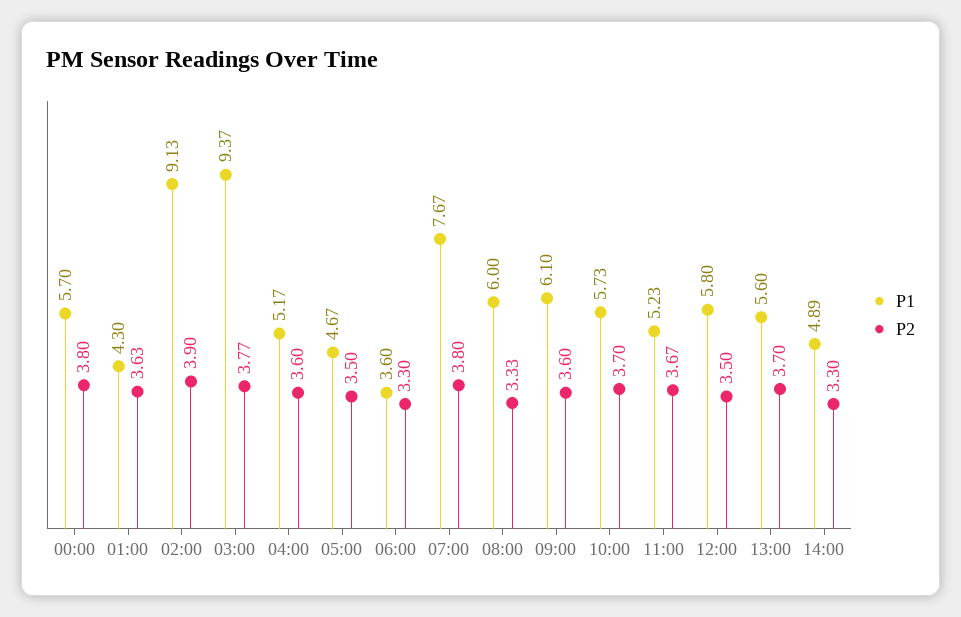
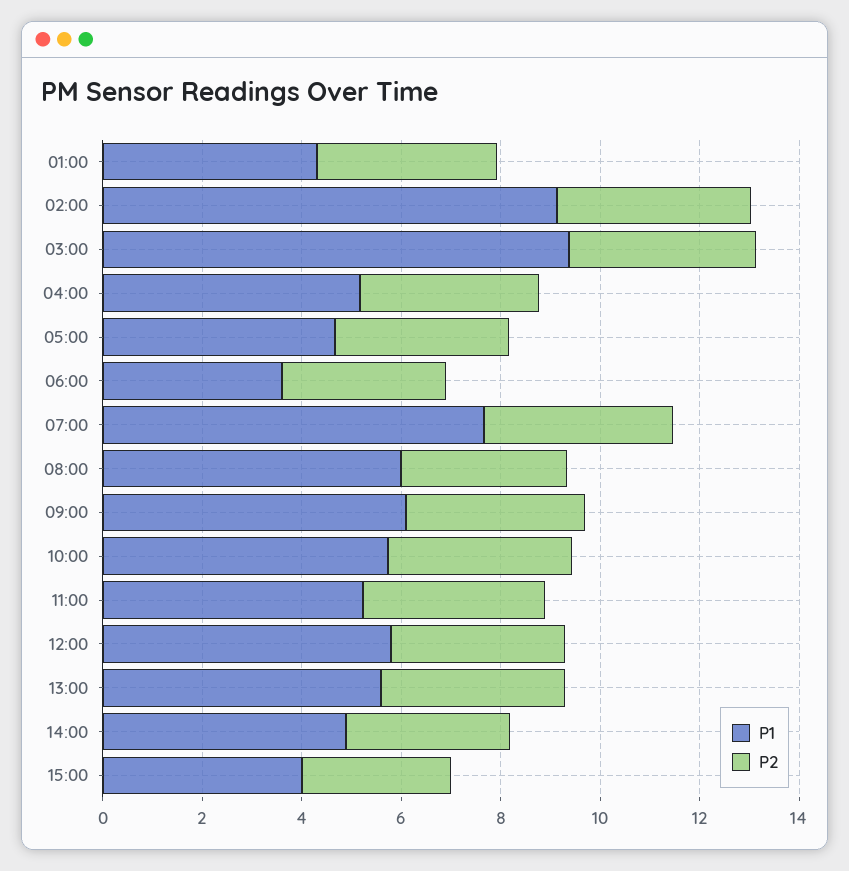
P1, 00:00: 5.7 -> none
P2, 00:00: 3.8 -> none
P1, 15:00: none -> 4
P2, 15:00: none -> 3

